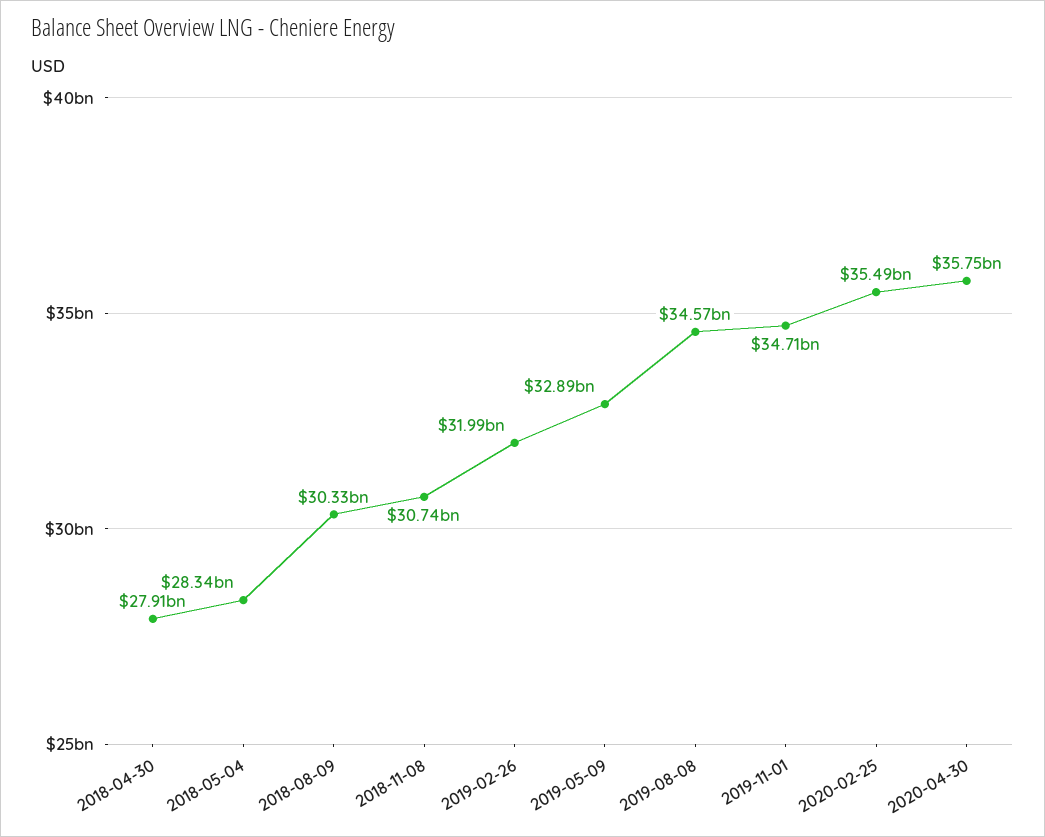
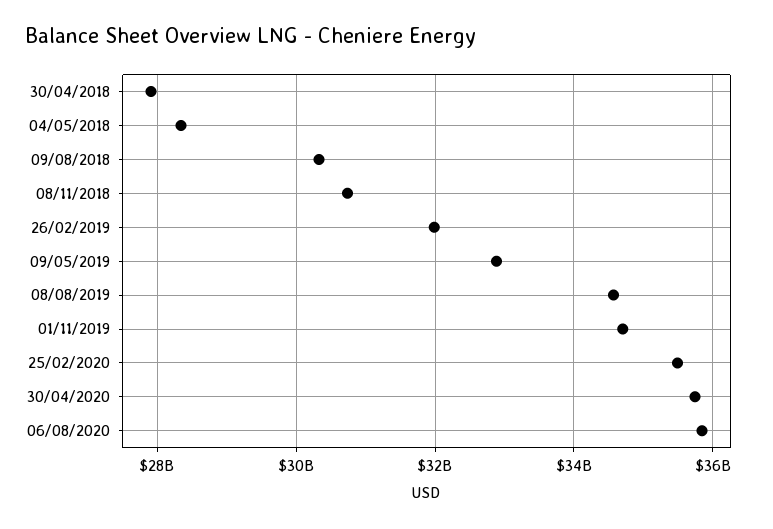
06/08/2020: none -> 35800000000

